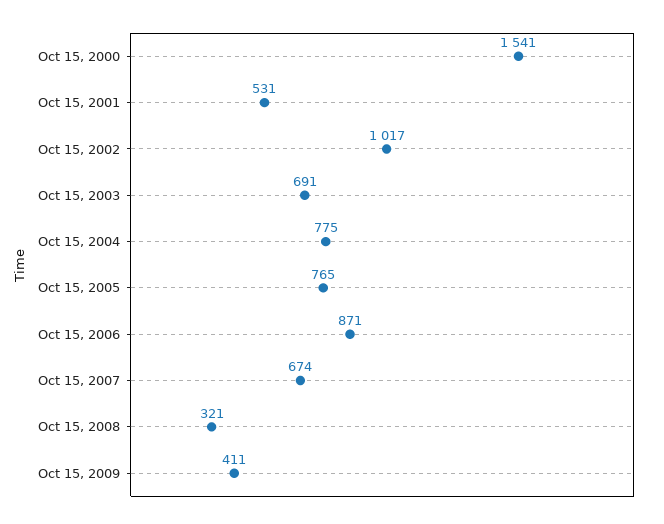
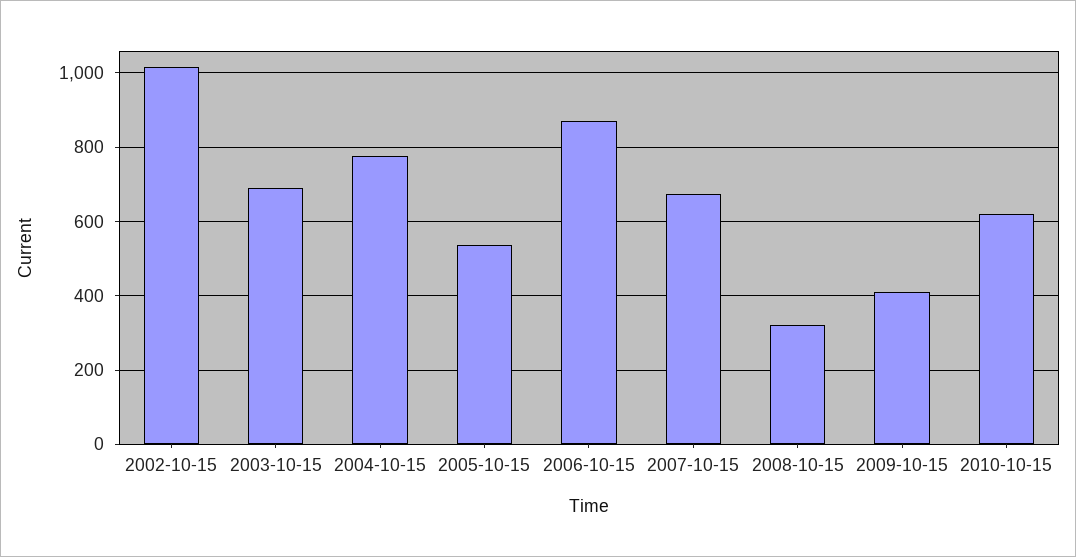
Oct 15, 2000: 1541 -> none
Oct 15, 2001: 531 -> none
Oct 15, 2005: 765 -> 540
2010-10-15: none -> 620

